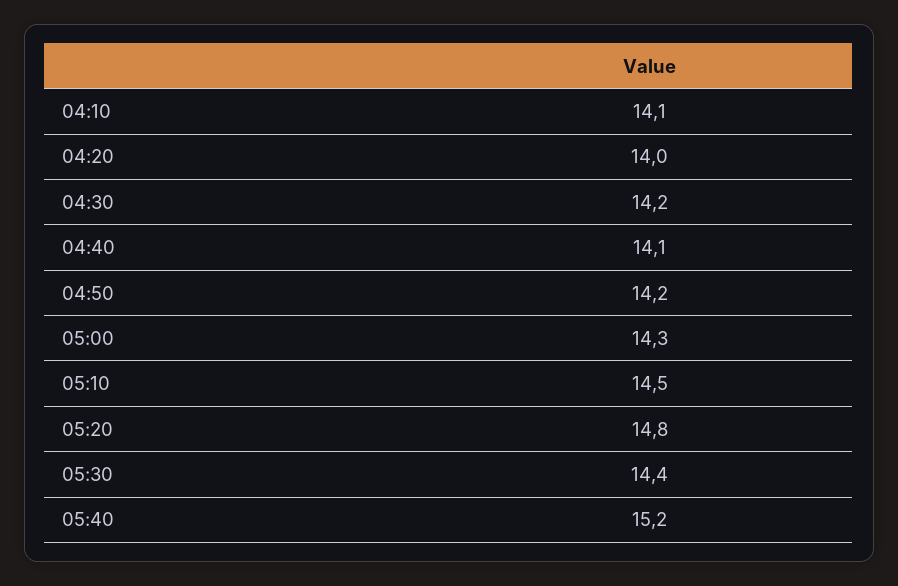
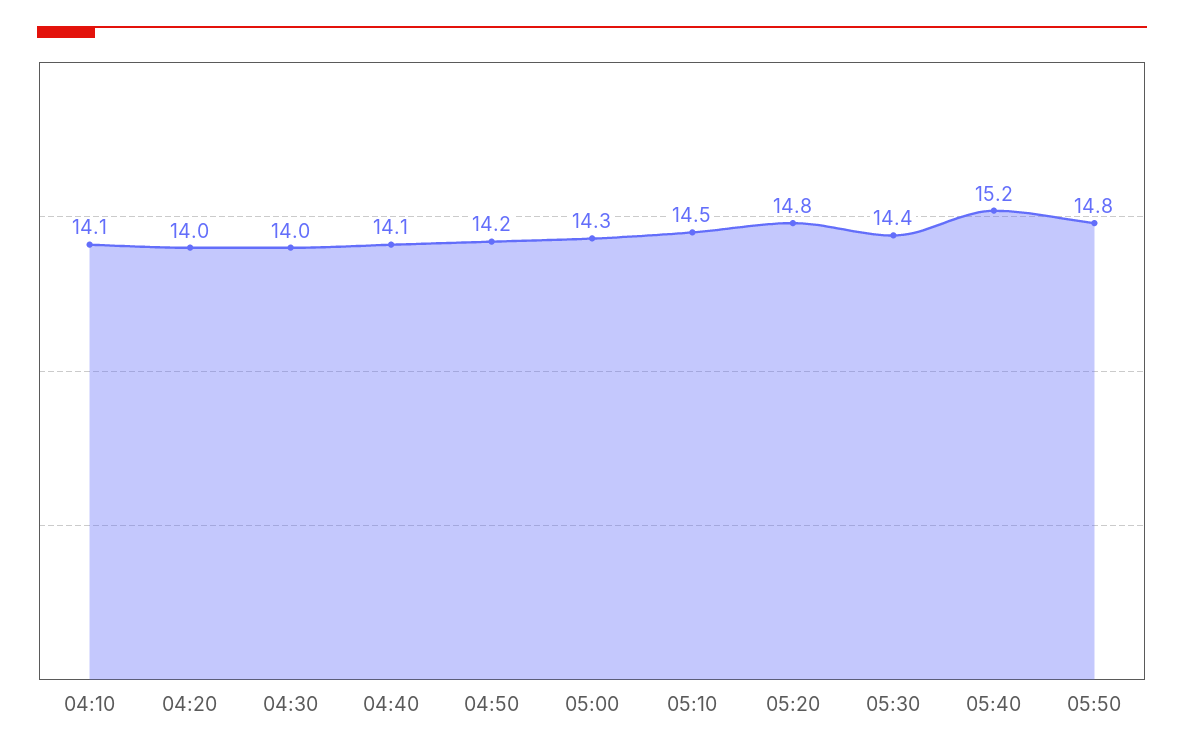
04:30: 14.2 -> 14
05:50: none -> 14.8

